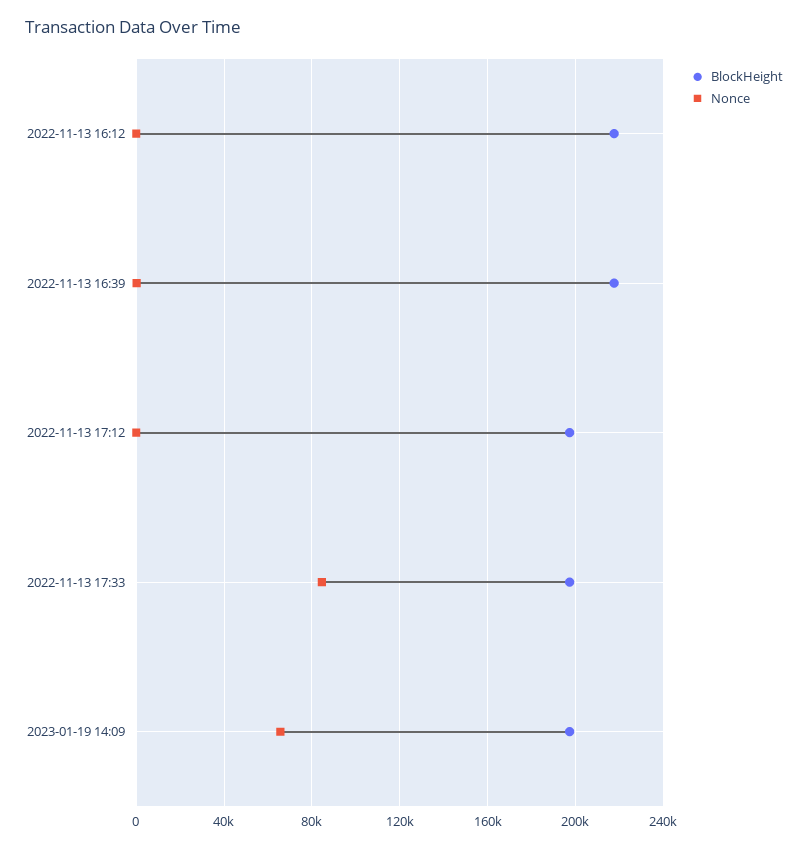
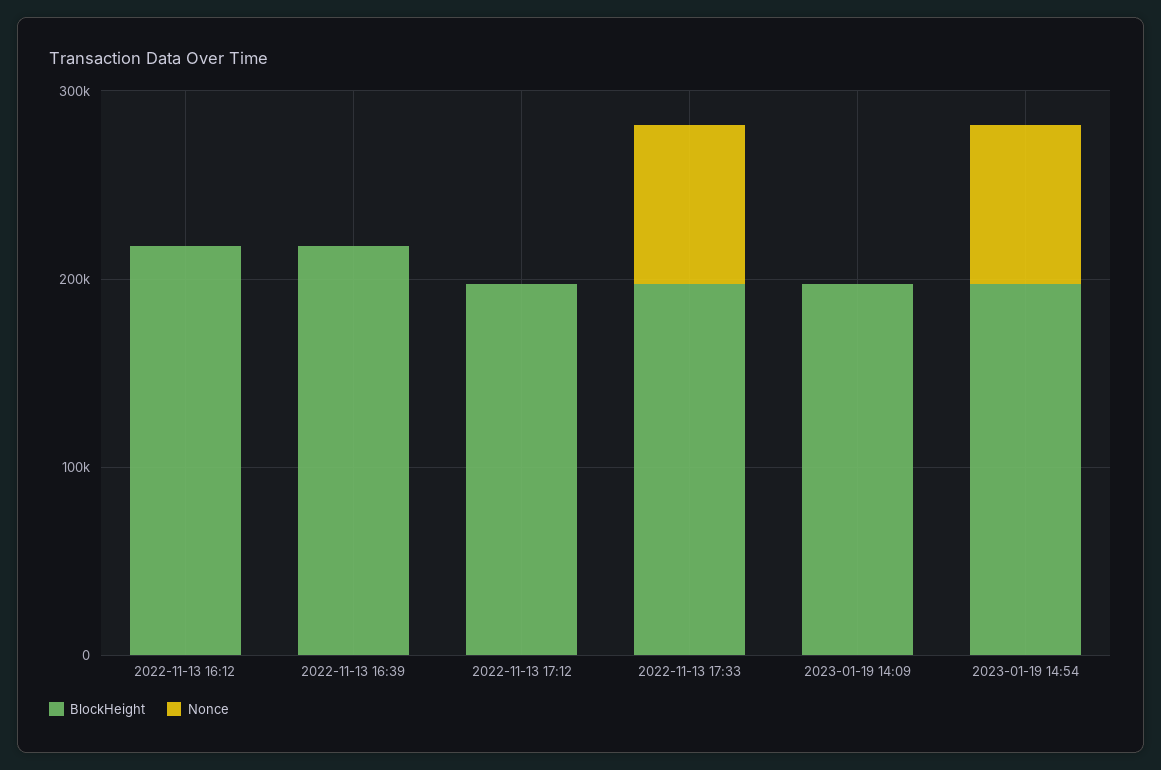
Nonce, 2023-01-19 14:09: 65000 -> 0
BlockHeight, 2023-01-19 14:54: none -> 200000
Nonce, 2023-01-19 14:54: none -> 80000

